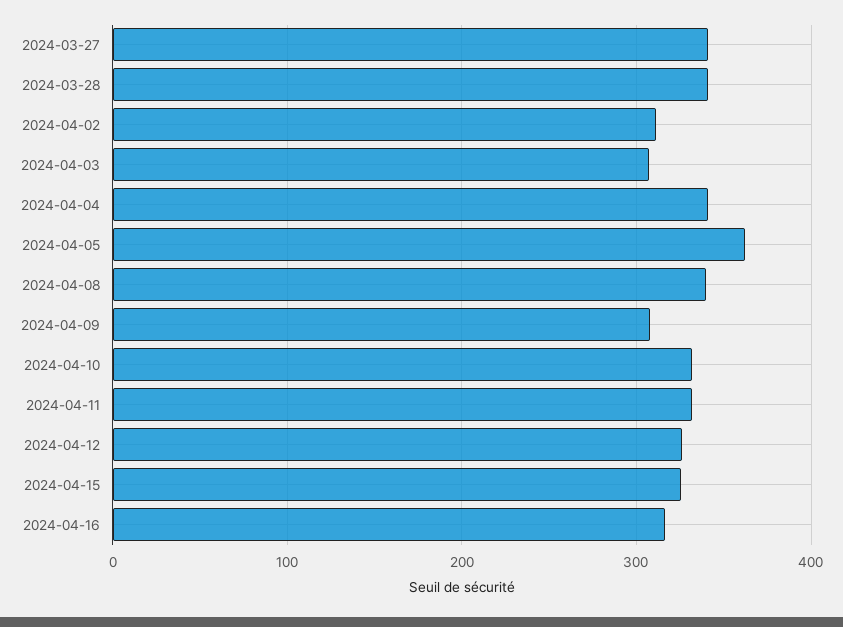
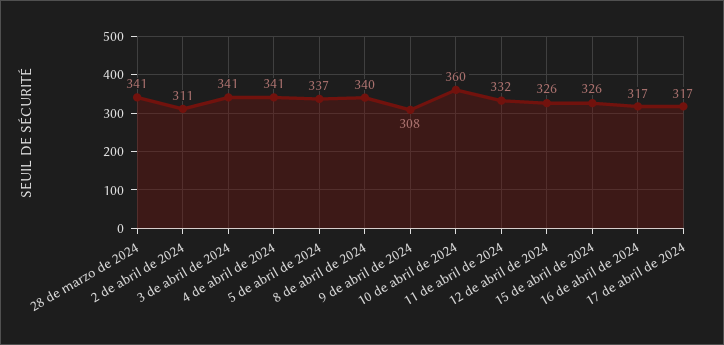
2024-03-27: 340 -> none
2024-04-03: 310 -> 341
2024-04-05: 360 -> 337
2024-04-10: 330 -> 360
17 de abril de 2024: none -> 317

